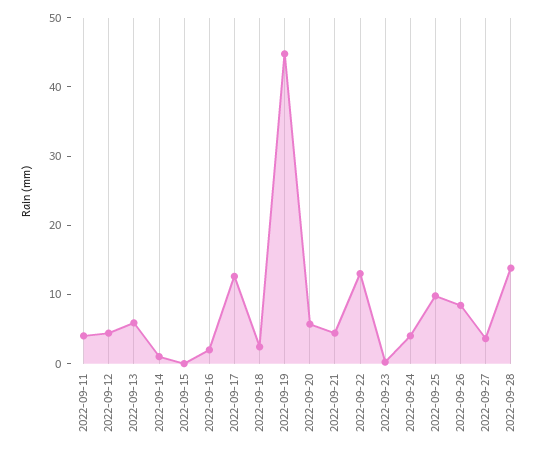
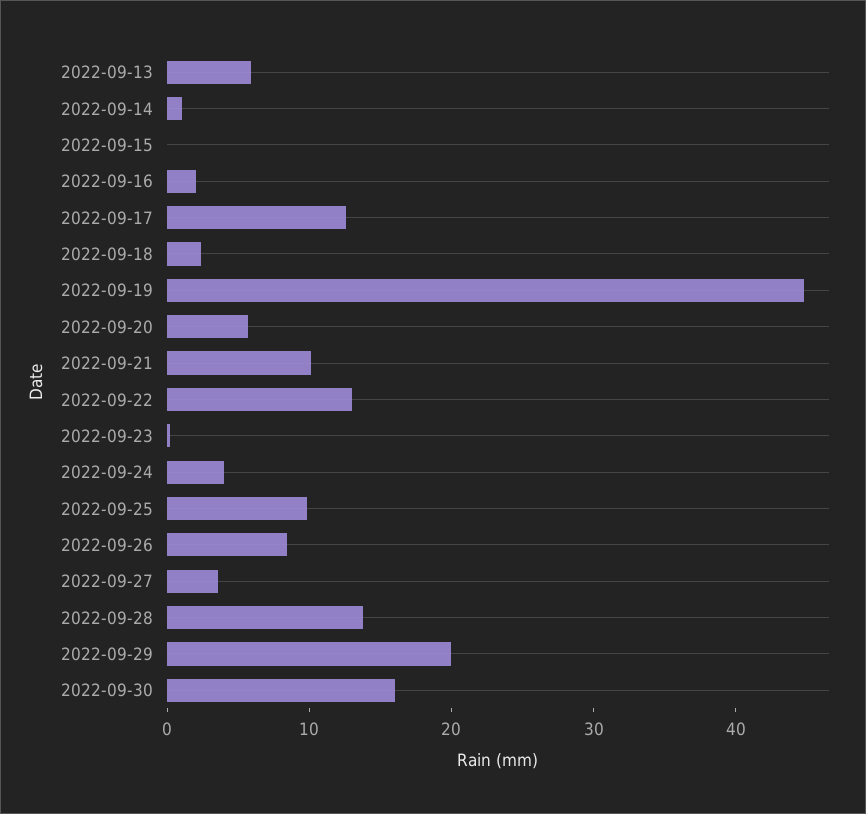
2022-09-11: 4 -> none
2022-09-12: 4 -> none
2022-09-21: 4 -> 10
2022-09-29: none -> 20
2022-09-30: none -> 16

